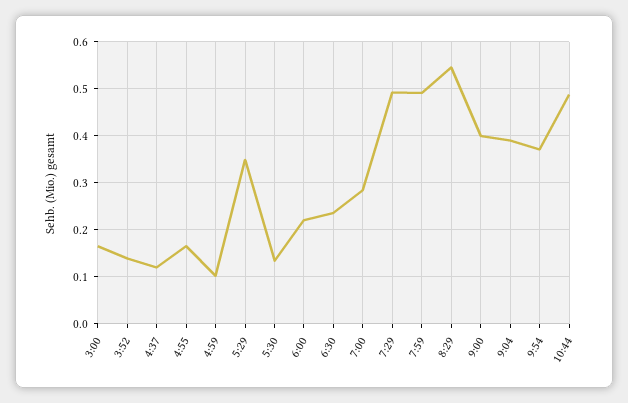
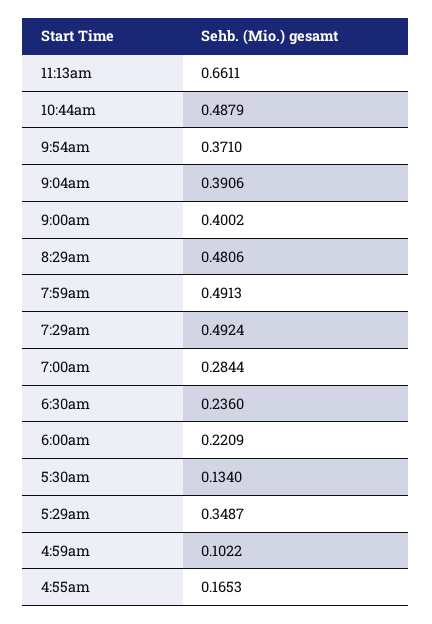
3:00: 0.16 -> none
3:52: 0.14 -> none
4:37: 0.12 -> none
8:29: 0.54 -> 0.4806
11:13am: none -> 0.6611

